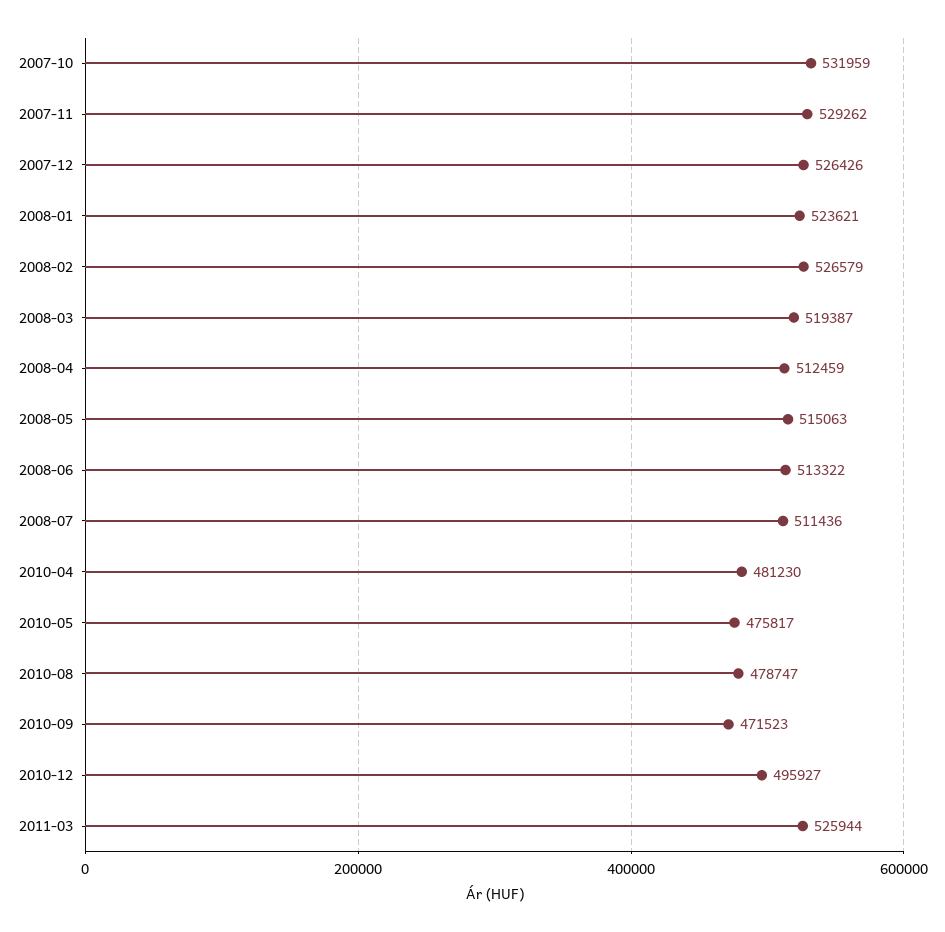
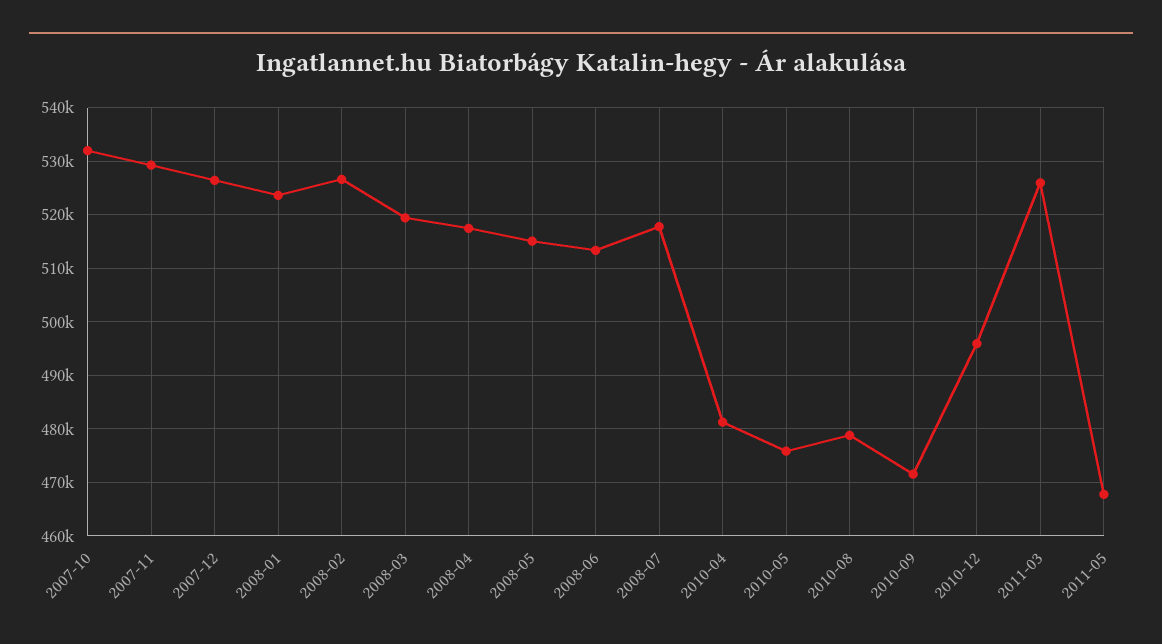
2008-04: 512459 -> 518000
2008-07: 511436 -> 518000
2011-05: none -> 468000

